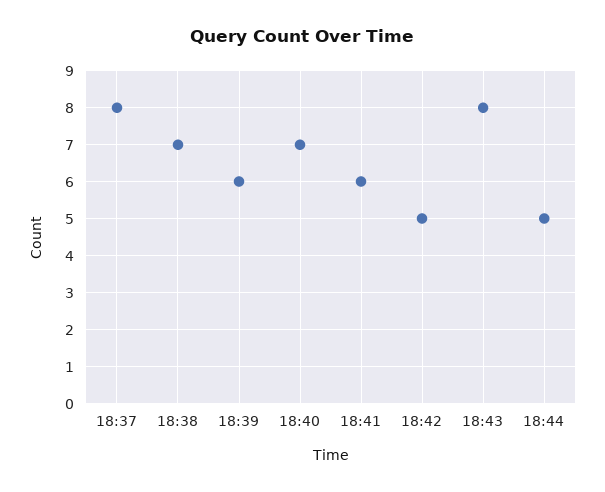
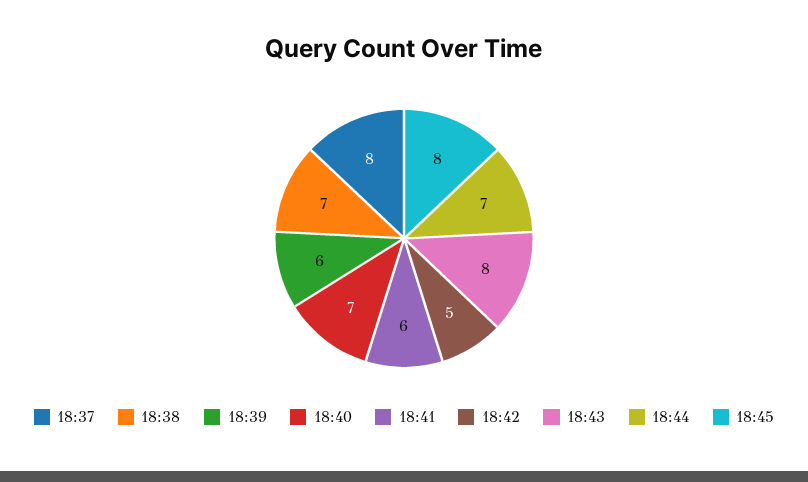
18:44: 5 -> 7
18:45: none -> 8

